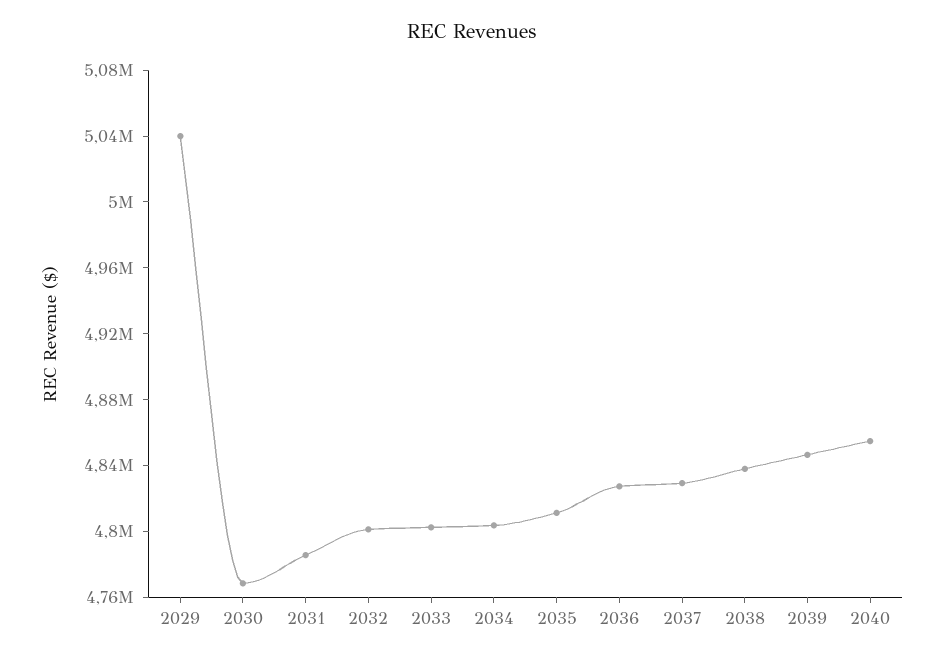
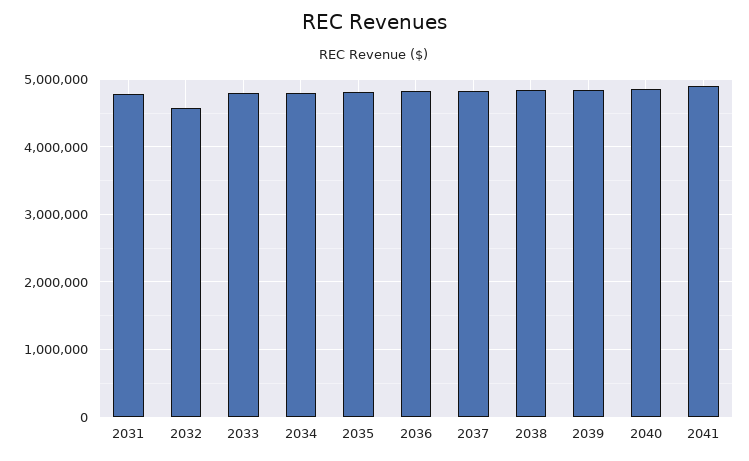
2029: 5040000 -> none
2030: 4770000 -> none
2032: 4800000 -> 4600000
2041: none -> 4900000

